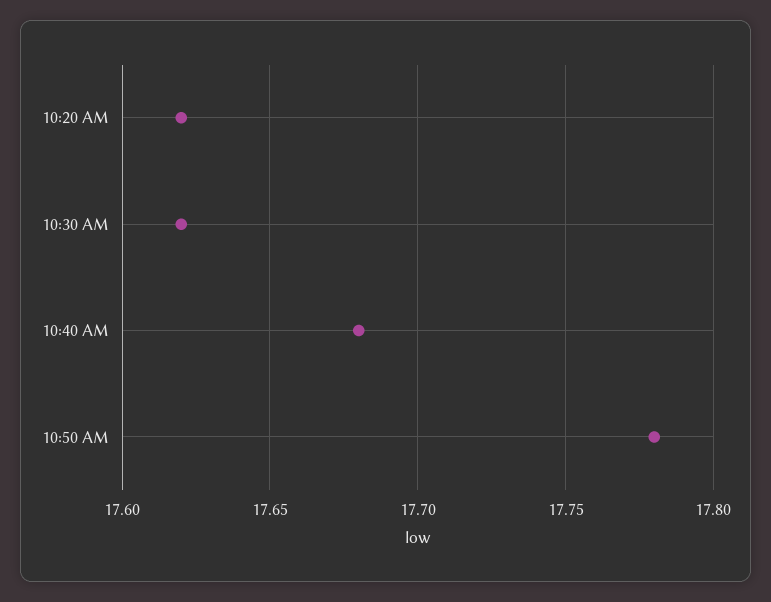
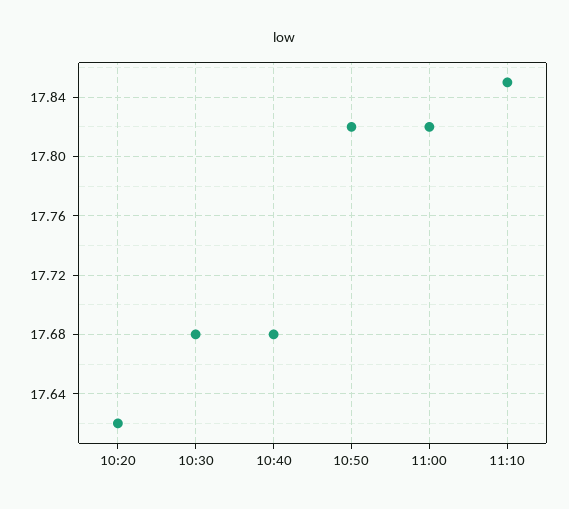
10:30 AM: 17.62 -> 17.68
10:50 AM: 17.78 -> 17.82
11:00: none -> 17.82
11:10: none -> 17.85

